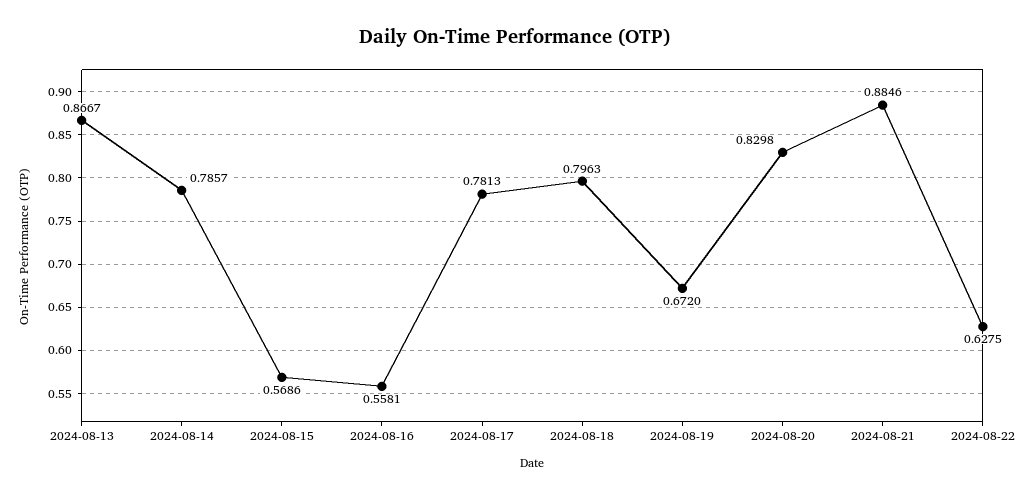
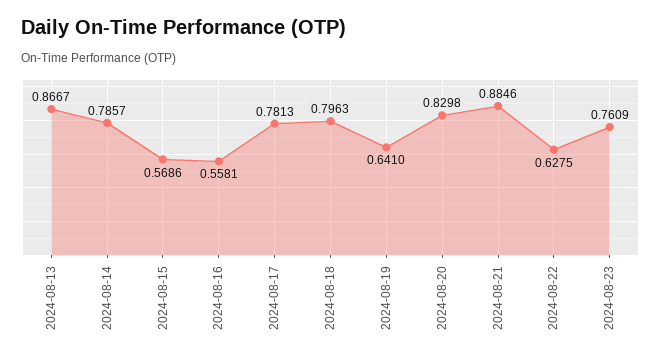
2024-08-19: 0.672 -> 0.641
2024-08-23: none -> 0.7609

